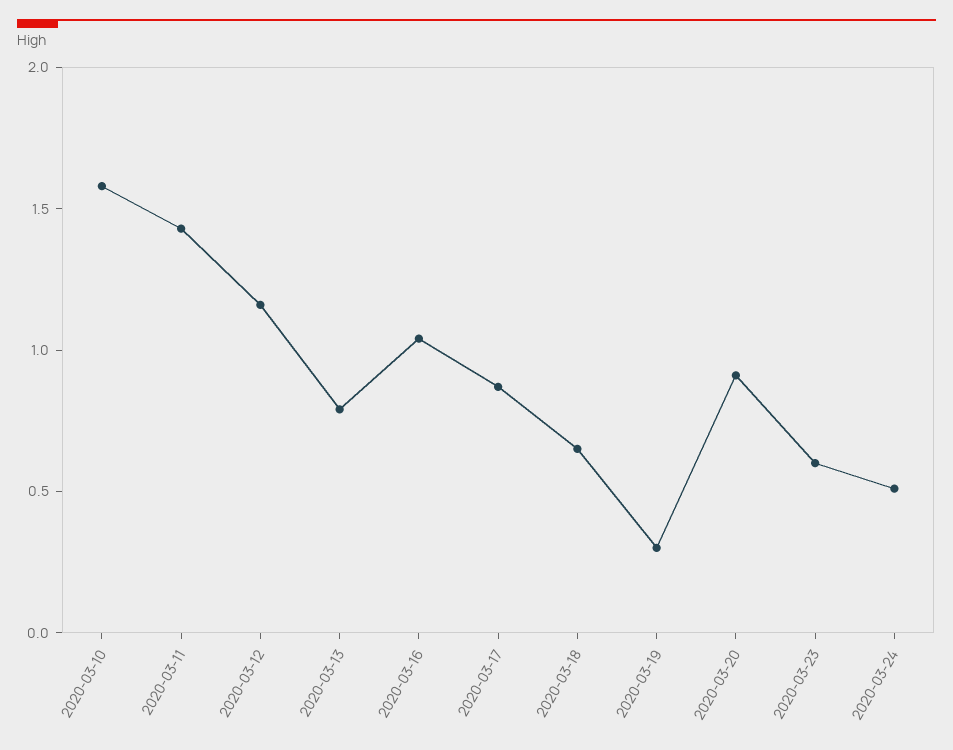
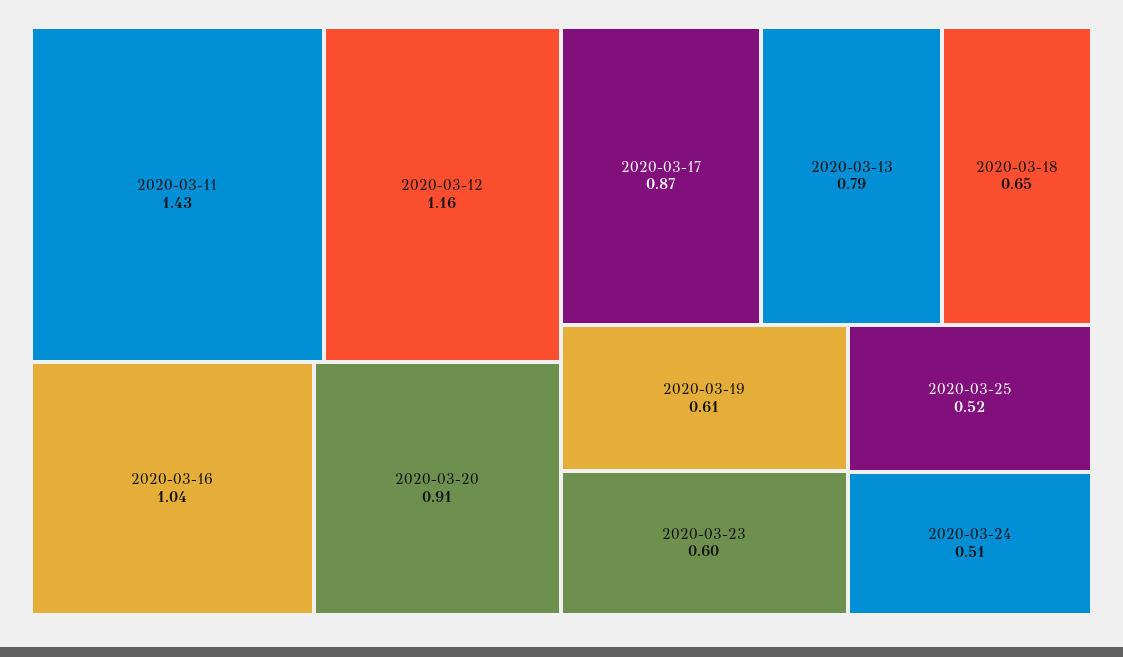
2020-03-10: 1.6 -> none
2020-03-19: 0.3 -> 0.61
2020-03-25: none -> 0.52

